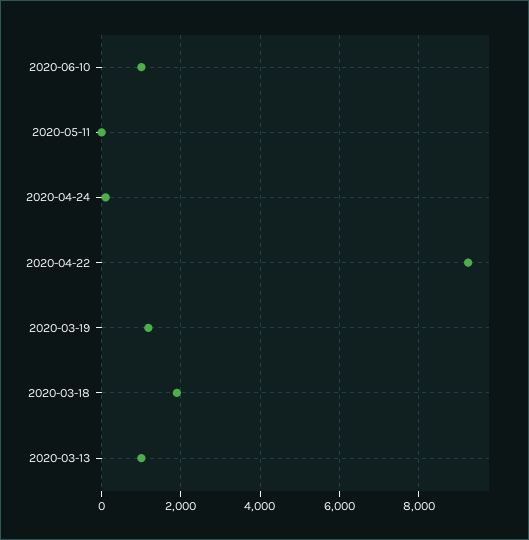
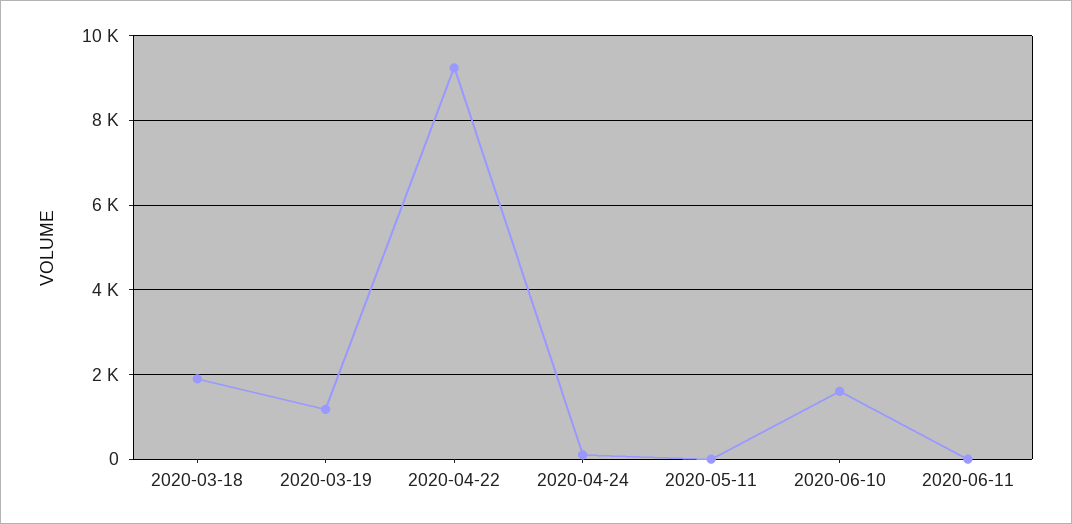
2020-06-10: 1000 -> 1600
2020-03-13: 1000 -> none
2020-06-11: none -> 0

